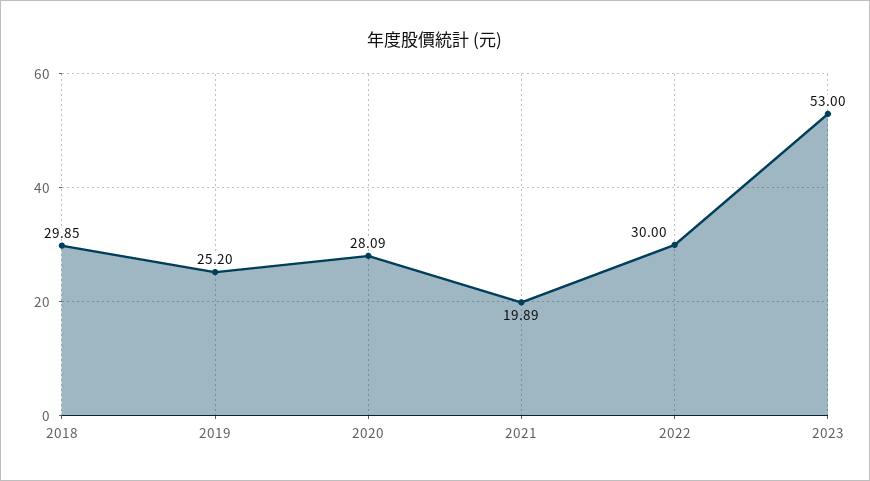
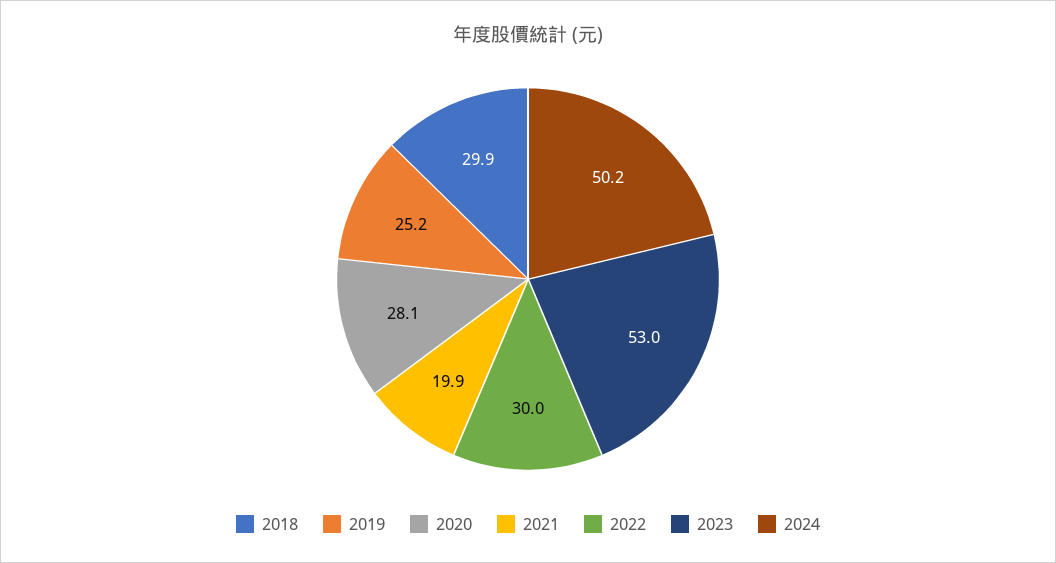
2024: none -> 50.2

